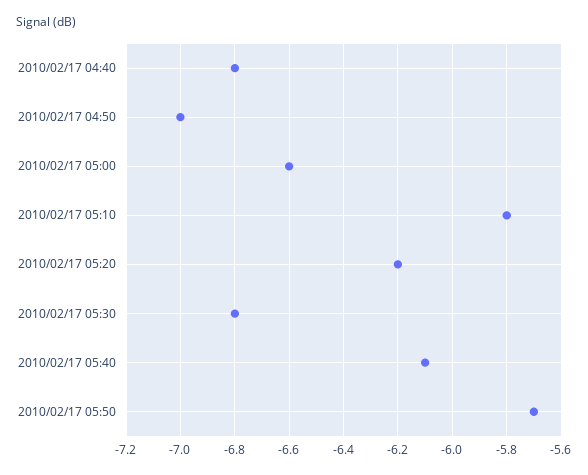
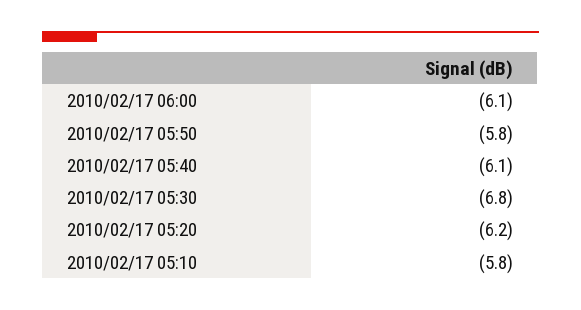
2010/02/17 04:40: -6.8 -> none
2010/02/17 04:50: -7 -> none
2010/02/17 05:00: -6.6 -> none
2010/02/17 05:50: -5.7 -> -5.8
2010/02/17 06:00: none -> -6.1

